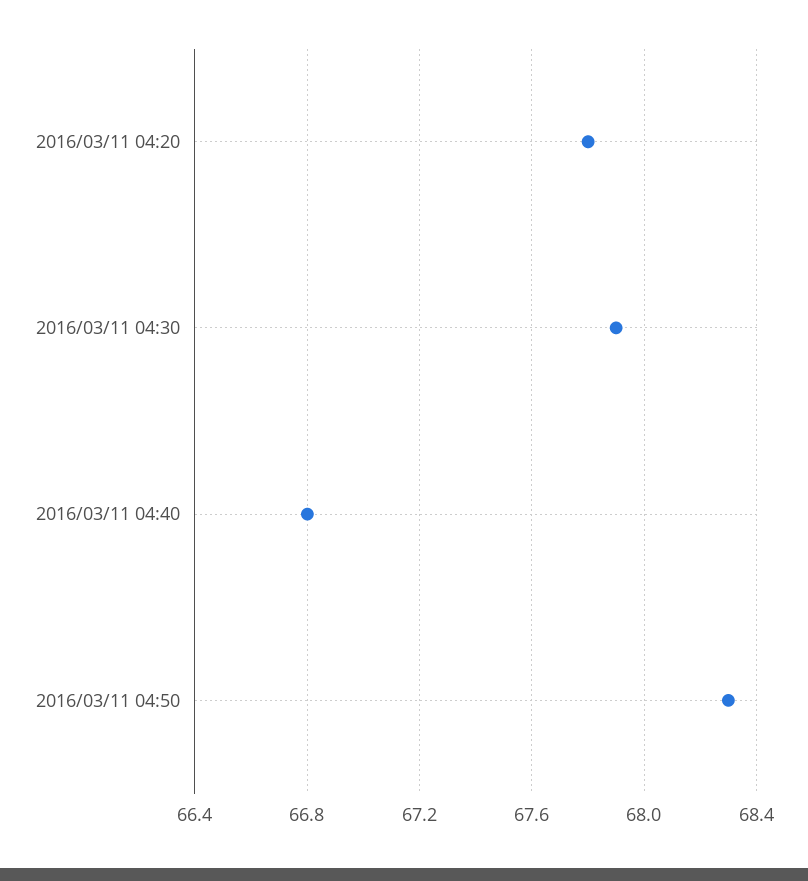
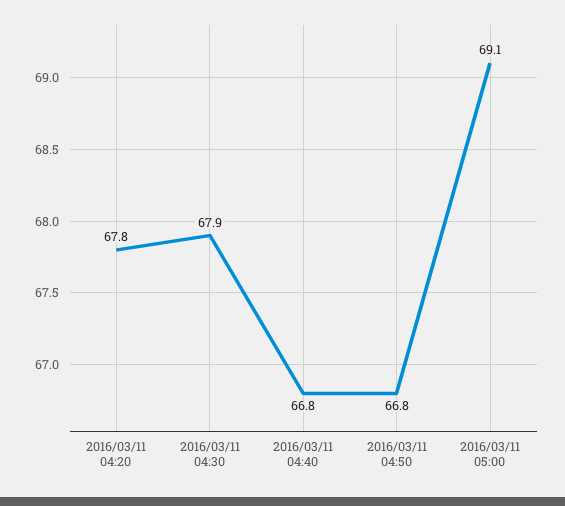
2016/03/11 04:50: 68.3 -> 66.8
2016/03/11 05:00: none -> 69.1

